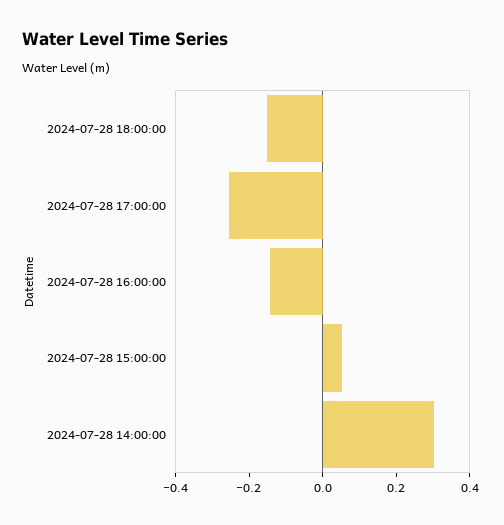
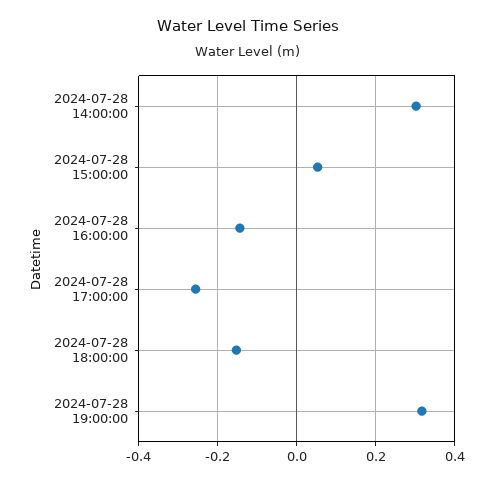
2024-07-28 19:00:00: none -> 0.32

